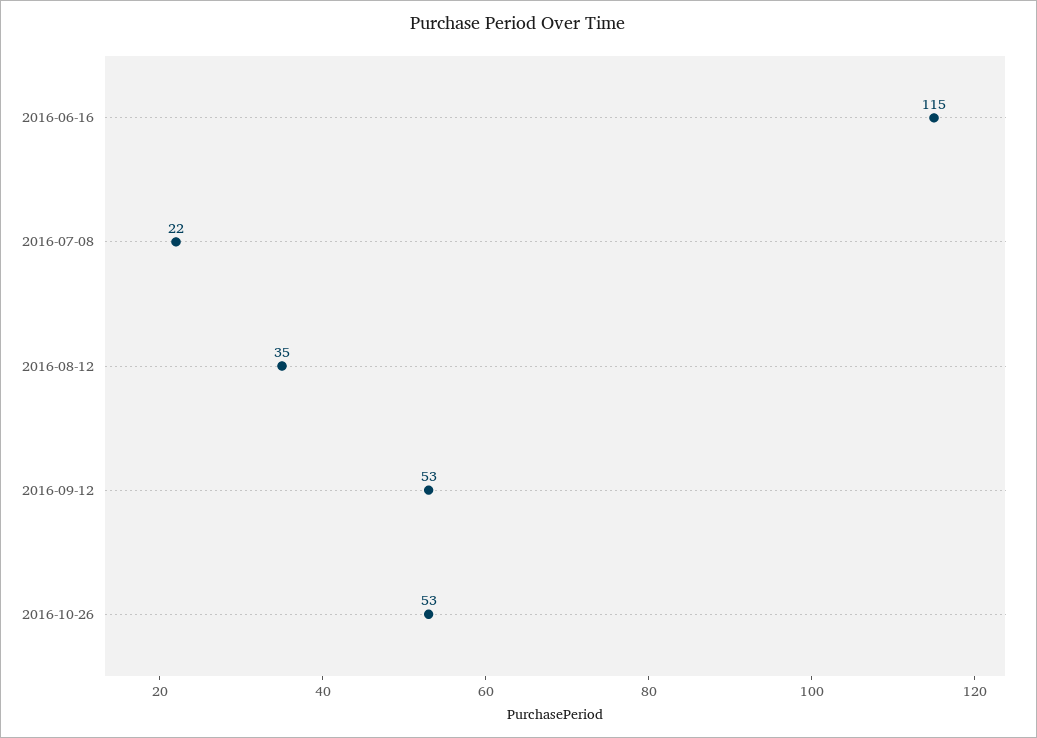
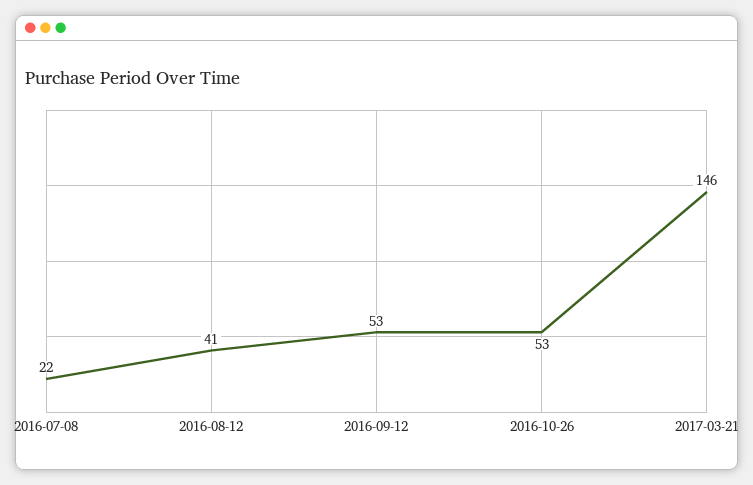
2016-06-16: 115 -> none
2016-08-12: 35 -> 41
2017-03-21: none -> 146

